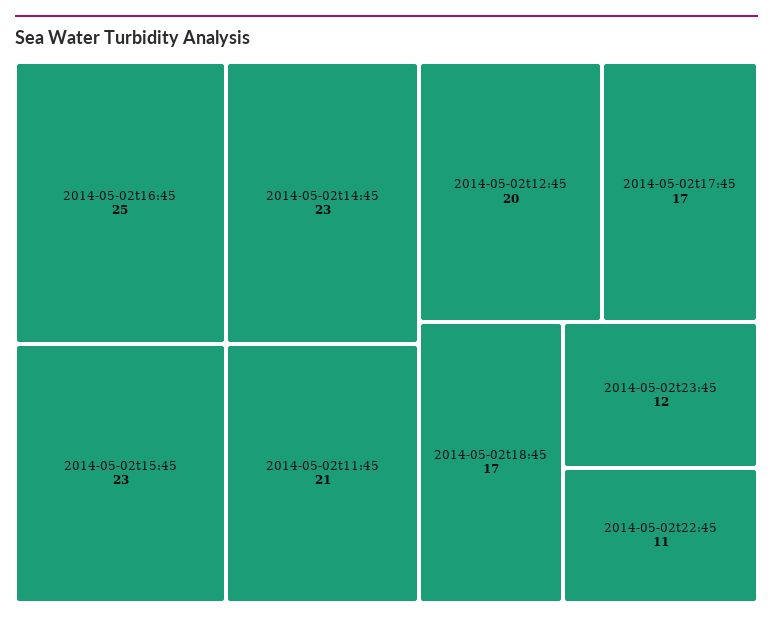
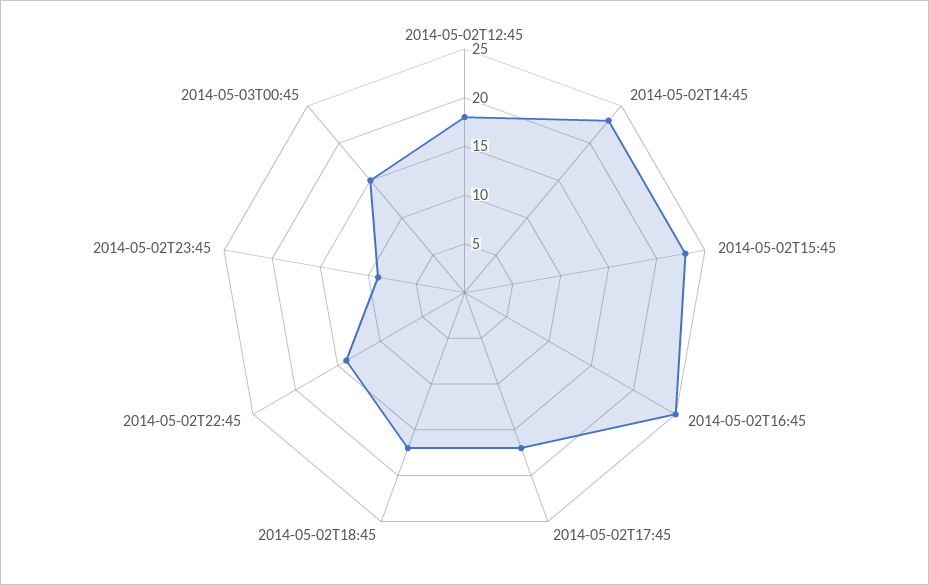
2014-05-02t11:45: 21 -> none
2014-05-02t12:45: 20 -> 18
2014-05-02t23:45: 12 -> 9
2014-05-02t22:45: 11 -> 14
2014-05-03T00:45: none -> 15

